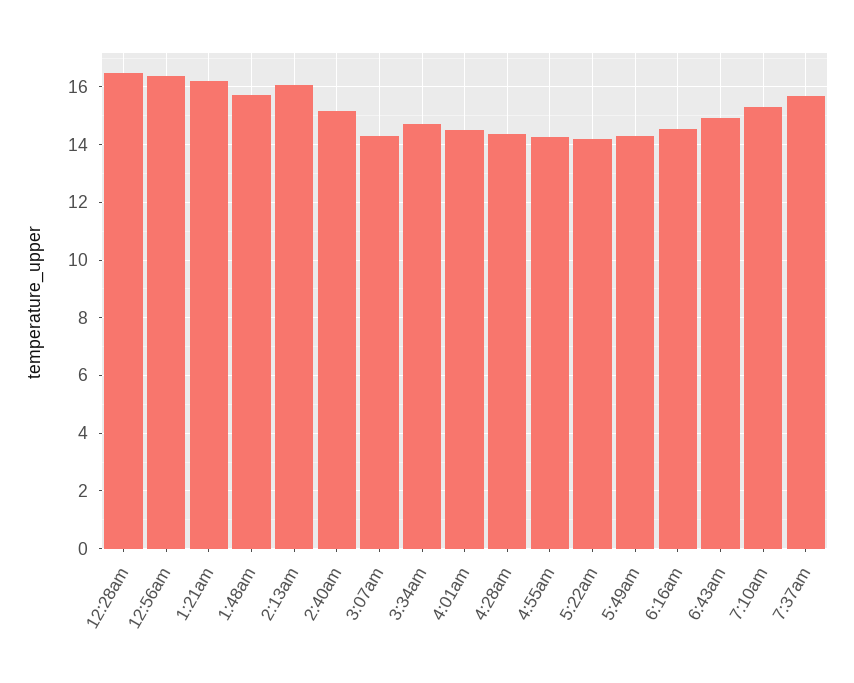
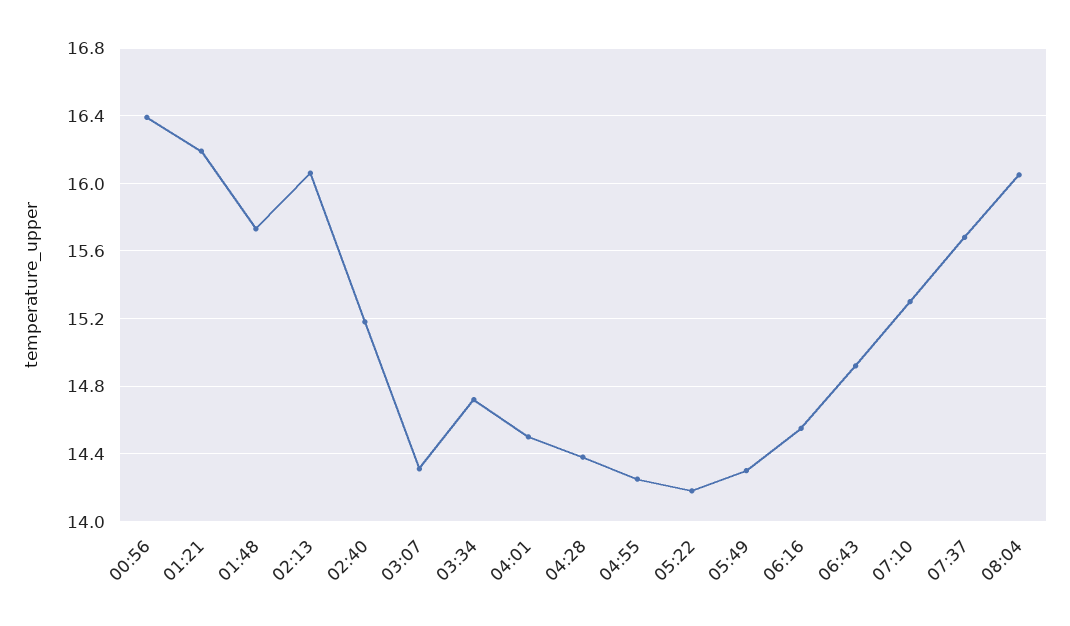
12:28am: 16.5 -> none
08:04: none -> 16.05

